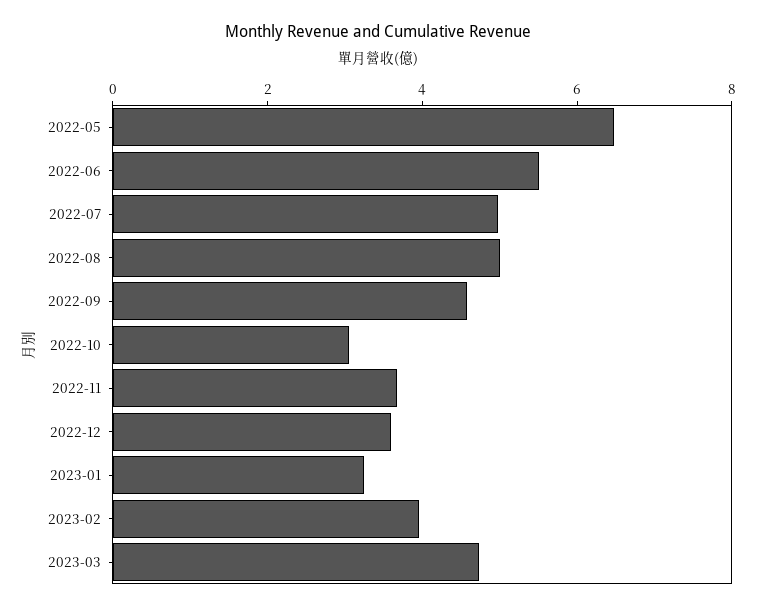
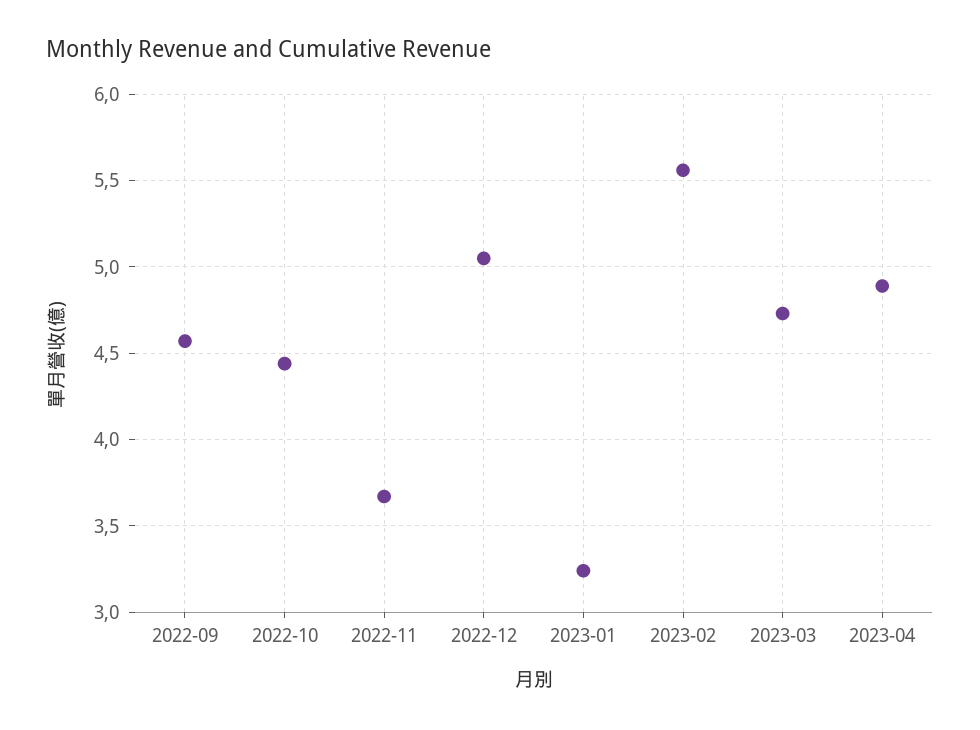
2022-05: 6.5 -> none
2022-06: 5.5 -> none
2022-07: 5 -> none
2022-08: 5 -> none
2022-10: 3 -> 4.45
2022-12: 3.5 -> 5.05
2023-02: 4 -> 5.55
2023-04: none -> 4.9

